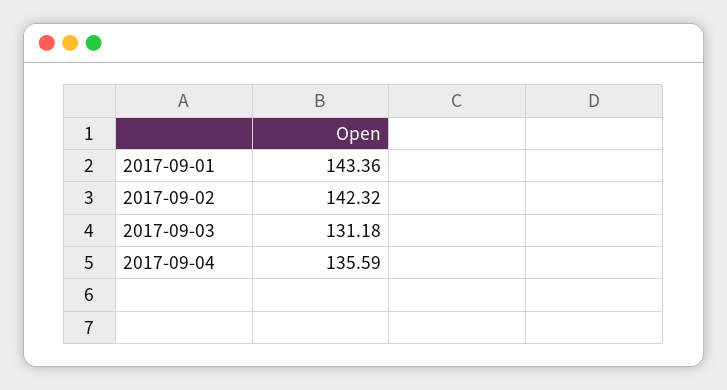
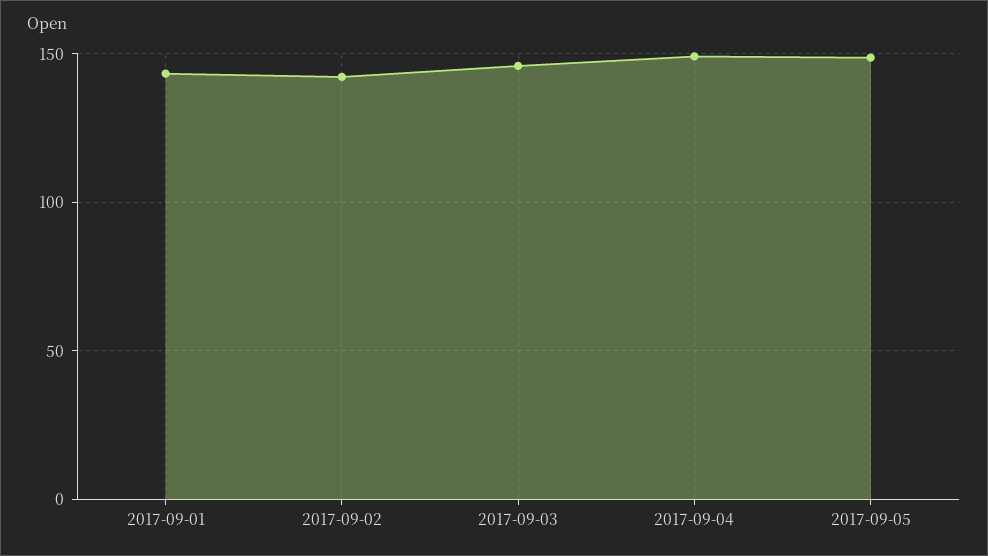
2017-09-03: 131.18 -> 145
2017-09-04: 135.59 -> 150
2017-09-05: none -> 150

